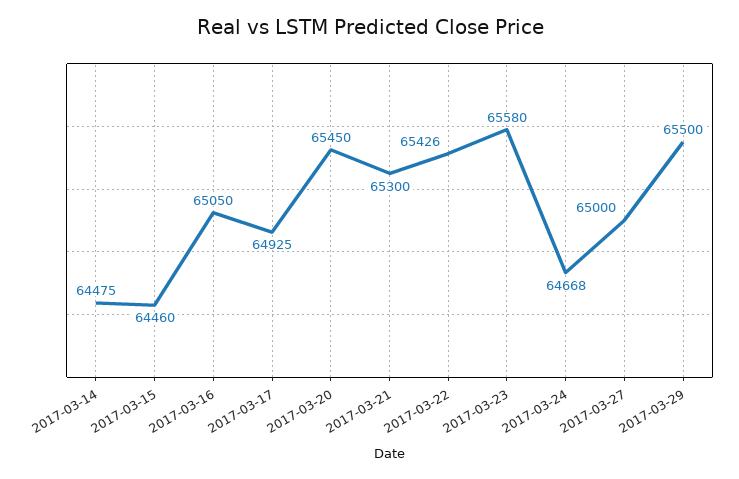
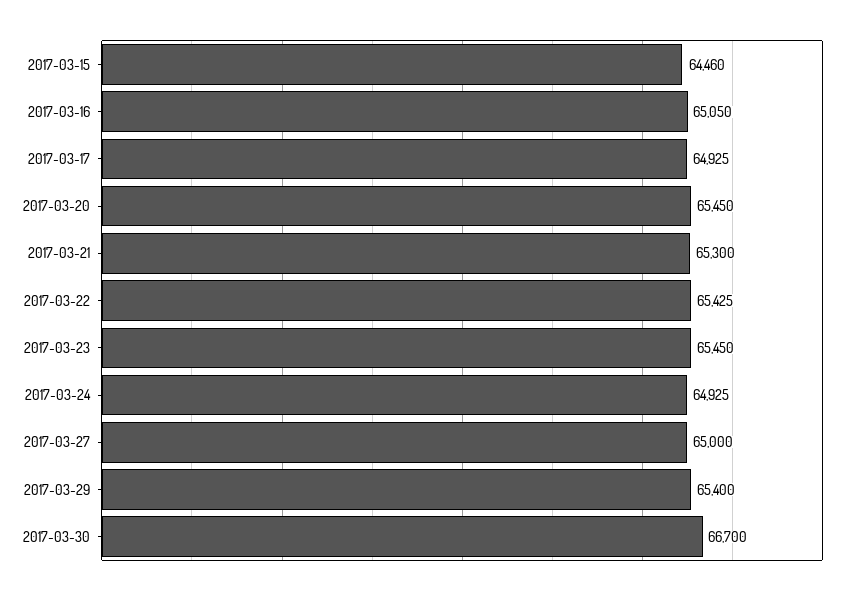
2017-03-14: 64475 -> none
2017-03-22: 65426 -> 65425
2017-03-23: 65580 -> 65450
2017-03-24: 64668 -> 64925
2017-03-29: 65500 -> 65400
2017-03-30: none -> 66700

